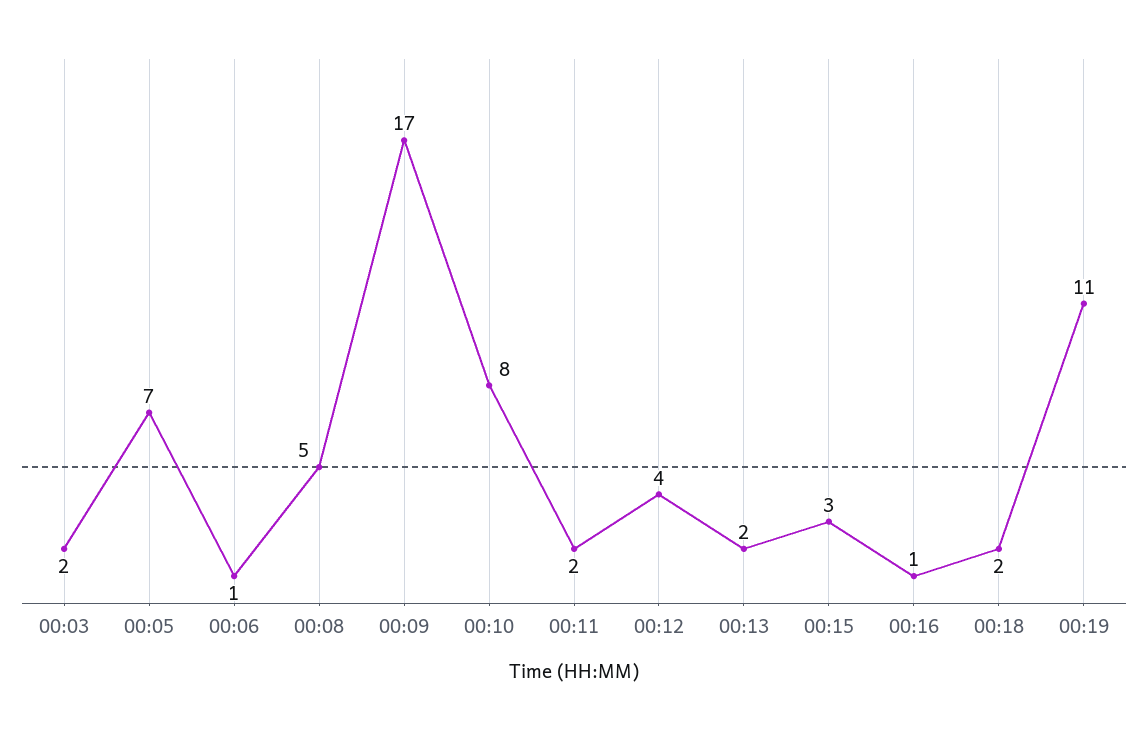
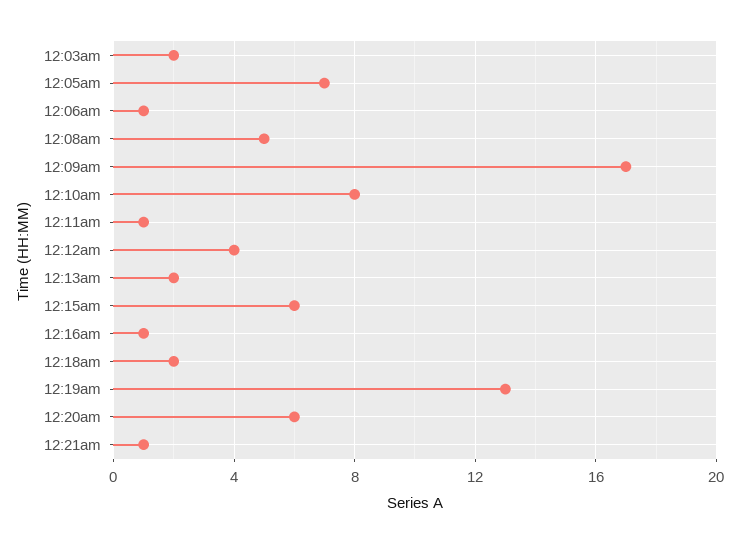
00:11: 2 -> 1
00:15: 3 -> 6
00:19: 11 -> 13
12:20am: none -> 6
12:21am: none -> 1

